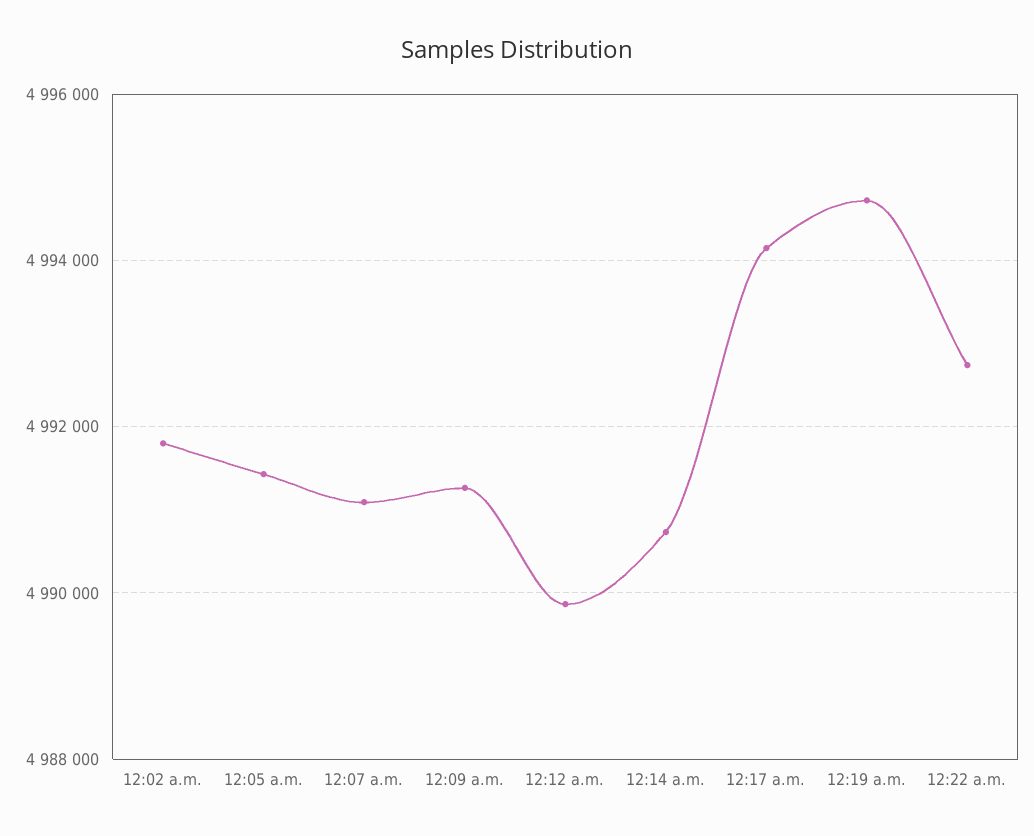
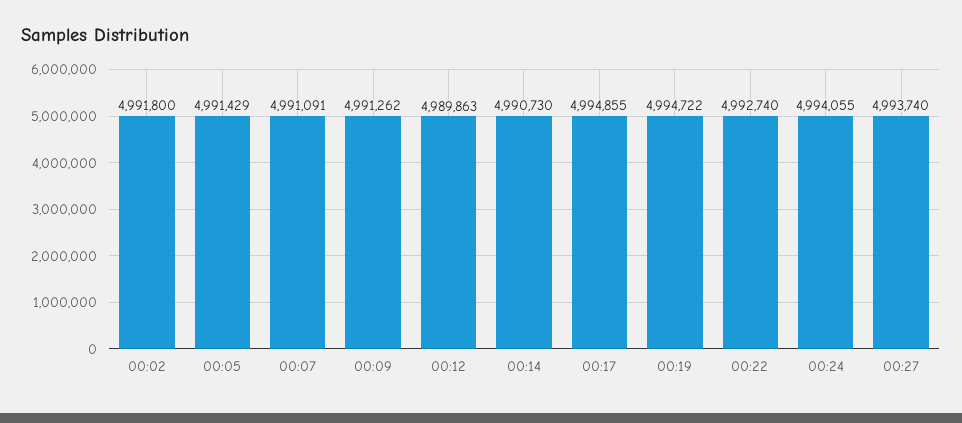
12:17 a.m.: 4994200 -> 4994855
00:24: none -> 4994055
00:27: none -> 4993740

